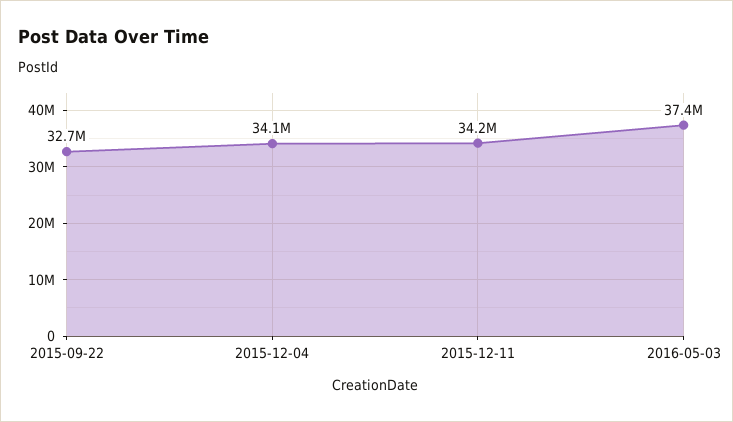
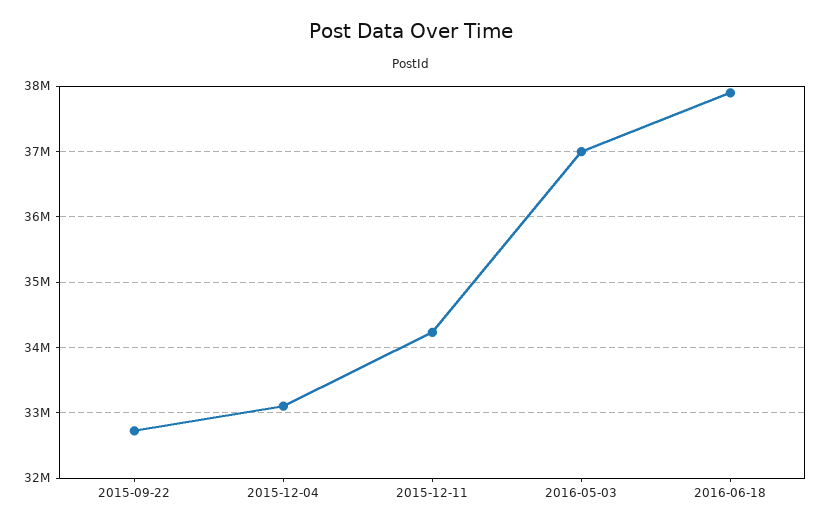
2015-12-04: 34100000 -> 33100000
2016-05-03: 37400000 -> 37000000
2016-06-18: none -> 37900000

